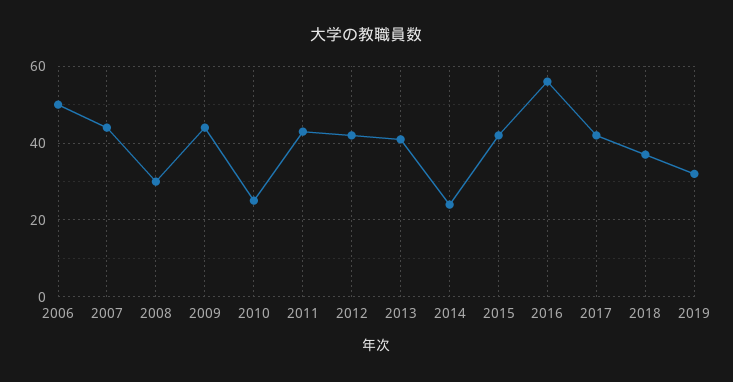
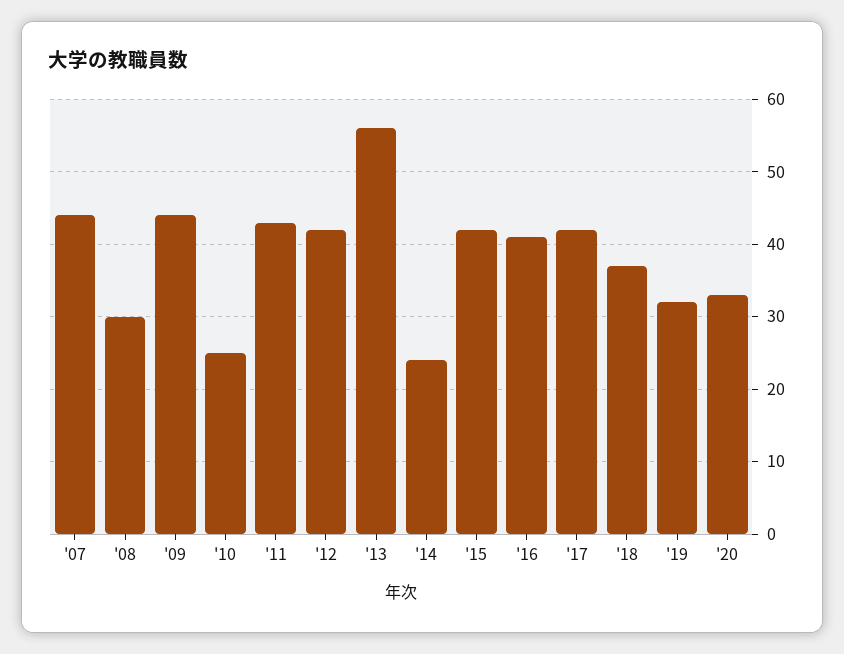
2006: 50 -> none
2013: 40 -> 56
2016: 55 -> 41
'20: none -> 33

